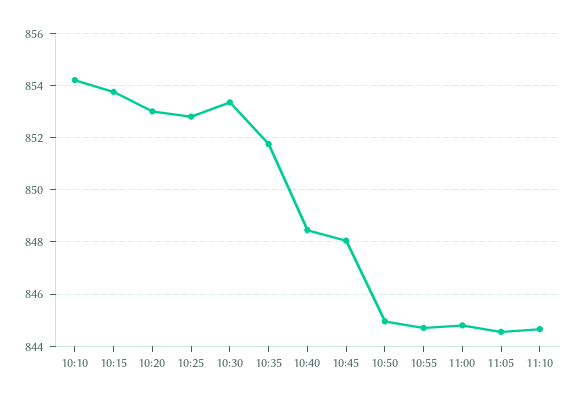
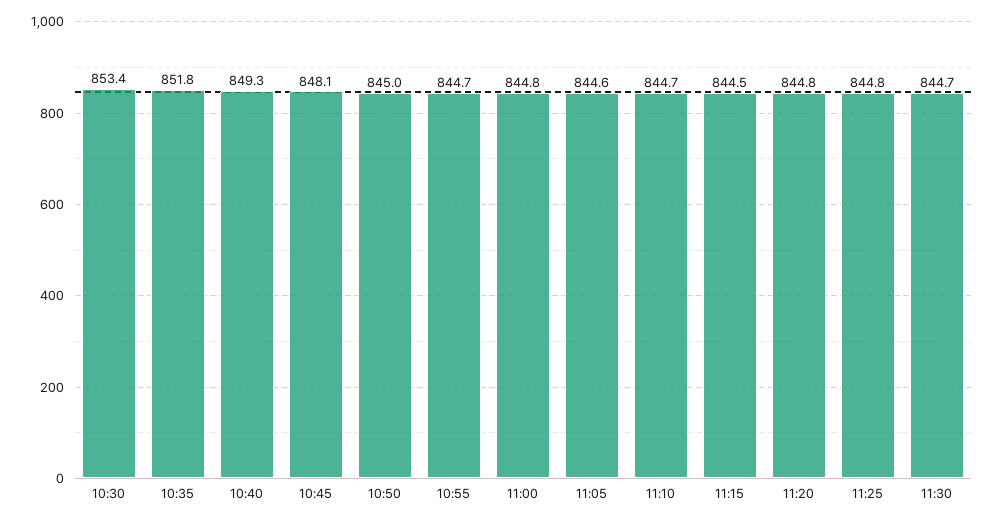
10:10: 854.25 -> none
10:15: 853.75 -> none
10:20: 853 -> none
10:25: 852.75 -> none
10:40: 848.5 -> 849.3
11:15: none -> 844.5
11:20: none -> 844.8
11:25: none -> 844.8
11:30: none -> 844.7

